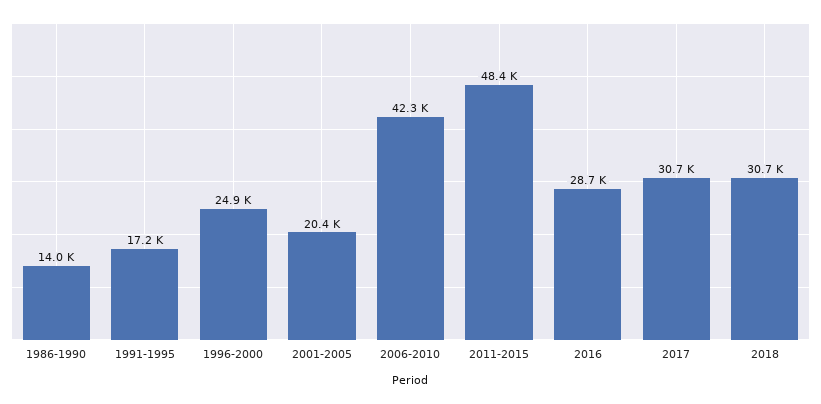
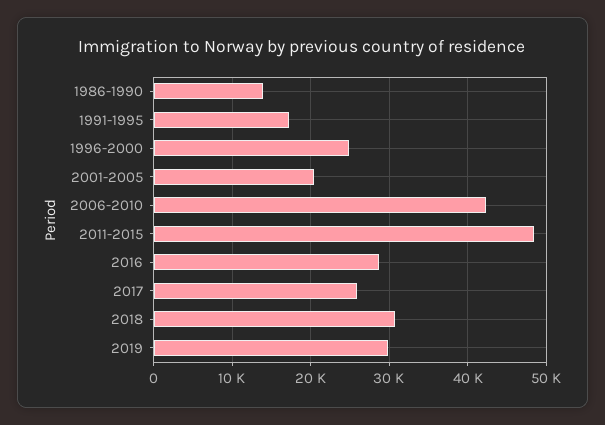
2017: 30700 -> 26000
2019: none -> 30000

